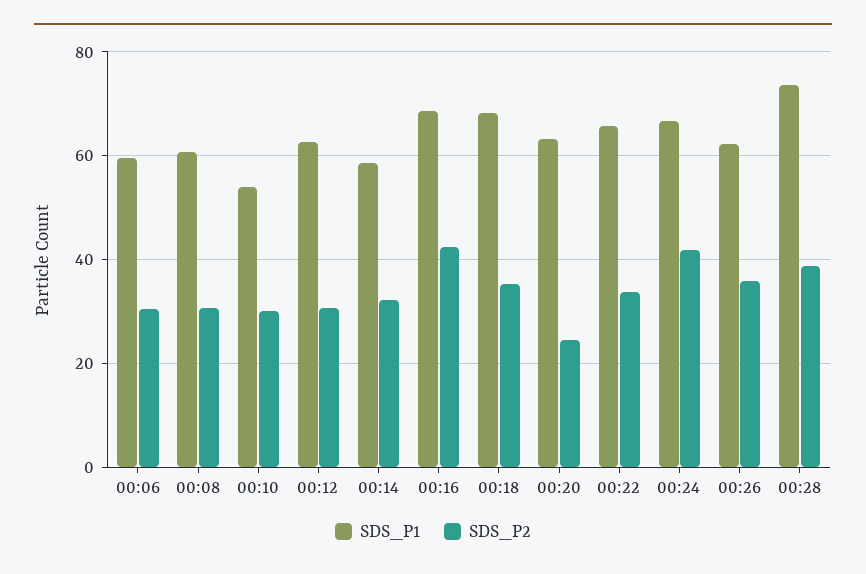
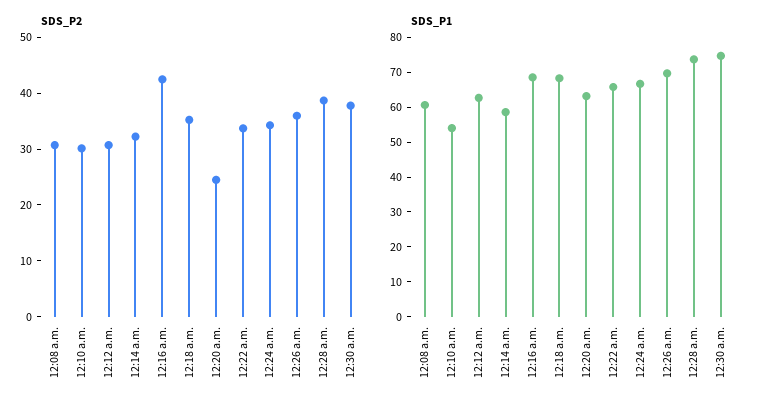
SDS_P1, 00:06: 60 -> none
SDS_P2, 00:06: 30 -> none
SDS_P2, 00:24: 42 -> 34
SDS_P1, 00:26: 62 -> 70
SDS_P2, 12:30 a.m.: none -> 38
SDS_P1, 12:30 a.m.: none -> 75

